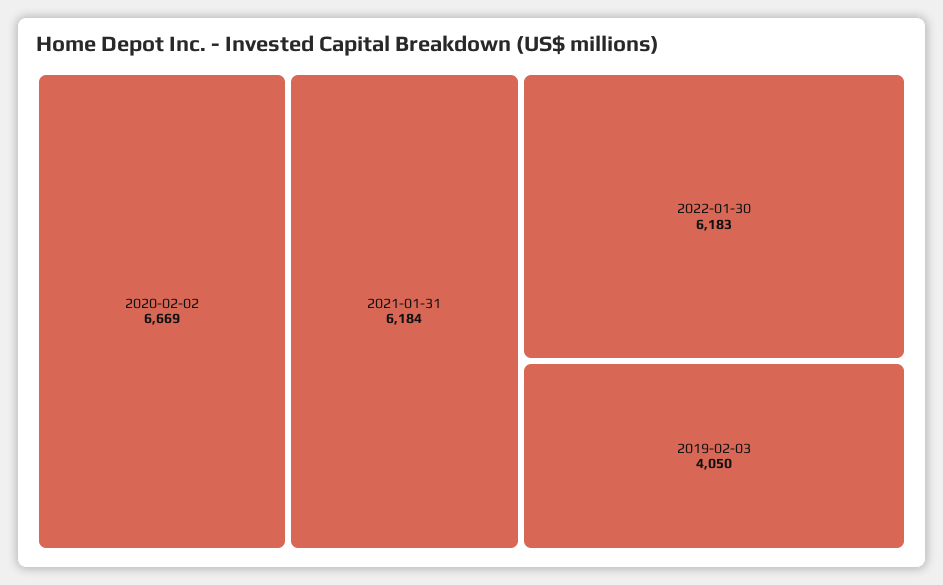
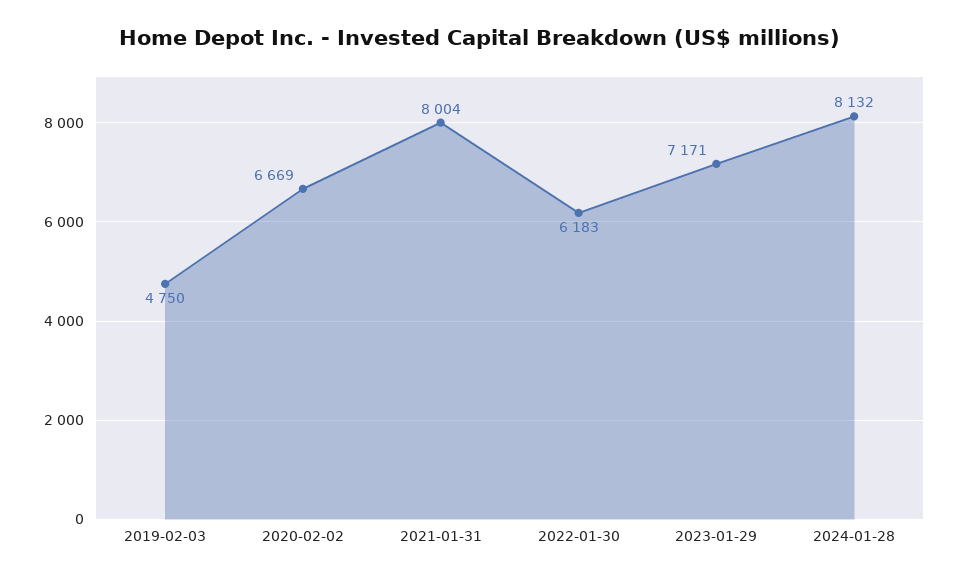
2021-01-31: 6184 -> 8004
2019-02-03: 4050 -> 4750
2023-01-29: none -> 7171
2024-01-28: none -> 8132

